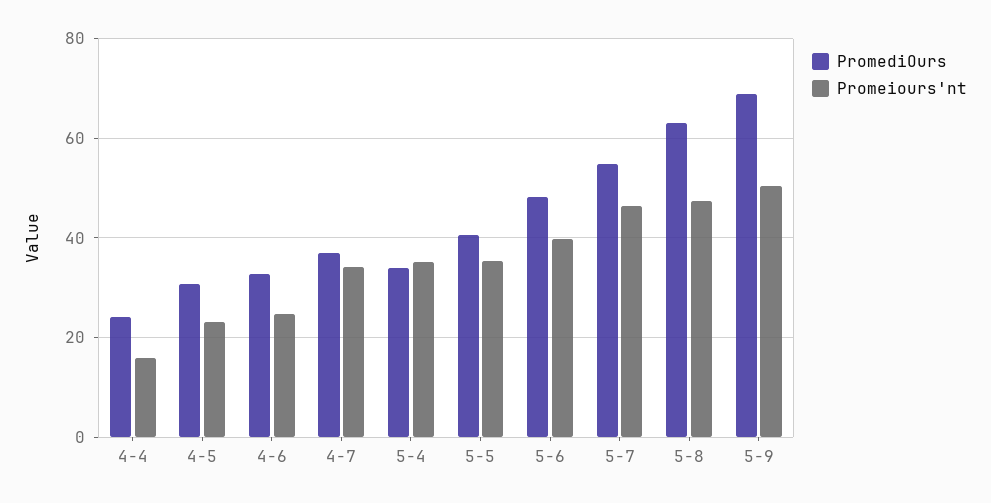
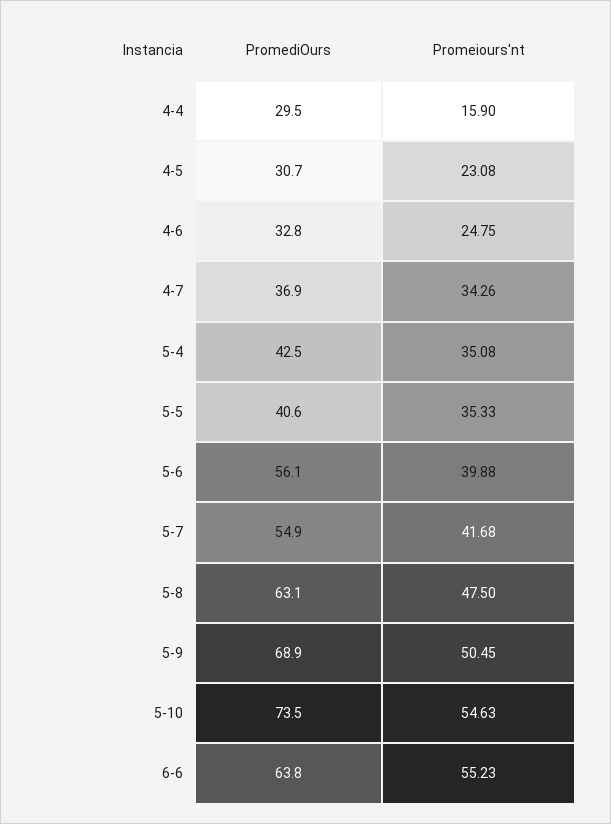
PromediOurs, 4-4: 24 -> 29.5
PromediOurs, 5-4: 34 -> 42.5
PromediOurs, 5-6: 48 -> 56.1
Promeiours'nt, 5-7: 46 -> 41.68
PromediOurs, 5-10: none -> 73.5
Promeiours'nt, 5-10: none -> 54.63
PromediOurs, 6-6: none -> 63.8
Promeiours'nt, 6-6: none -> 55.23

